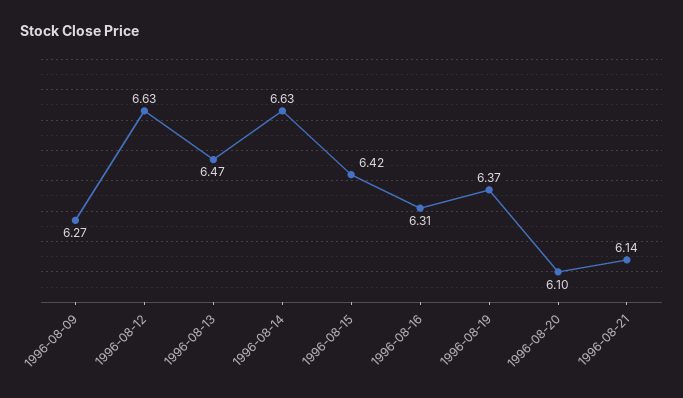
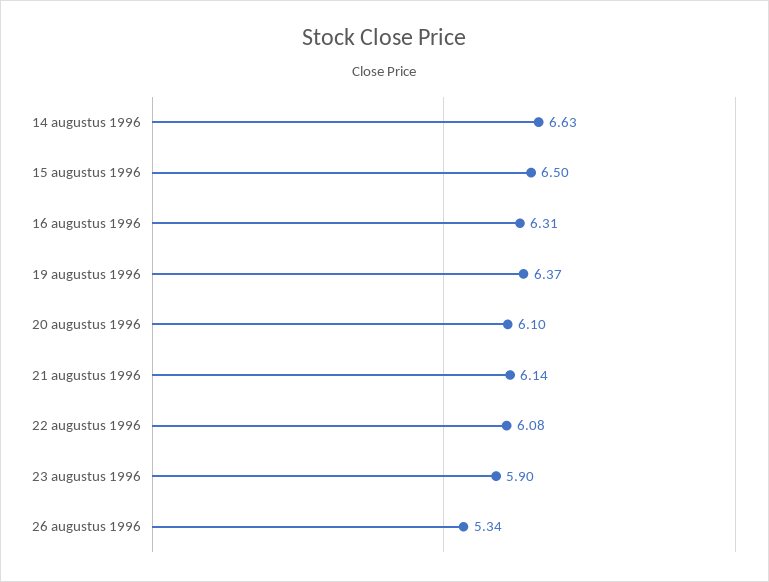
1996-08-09: 6.27 -> none
1996-08-12: 6.63 -> none
1996-08-13: 6.47 -> none
1996-08-15: 6.42 -> 6.5
22 augustus 1996: none -> 6.08
23 augustus 1996: none -> 5.9
26 augustus 1996: none -> 5.34

